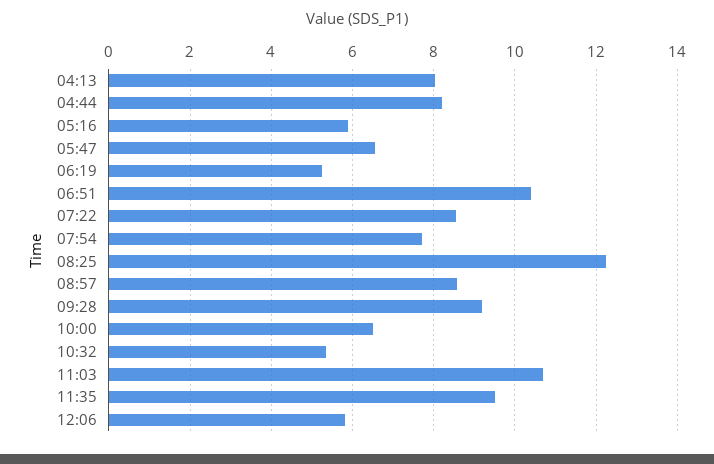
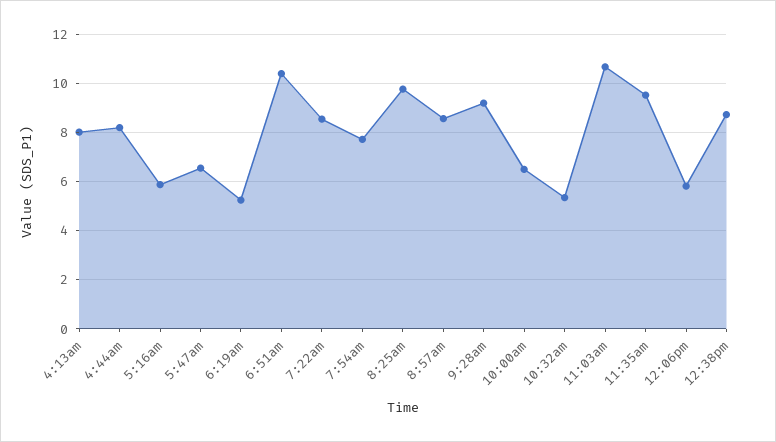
08:25: 12.2 -> 9.75
12:38pm: none -> 8.75

